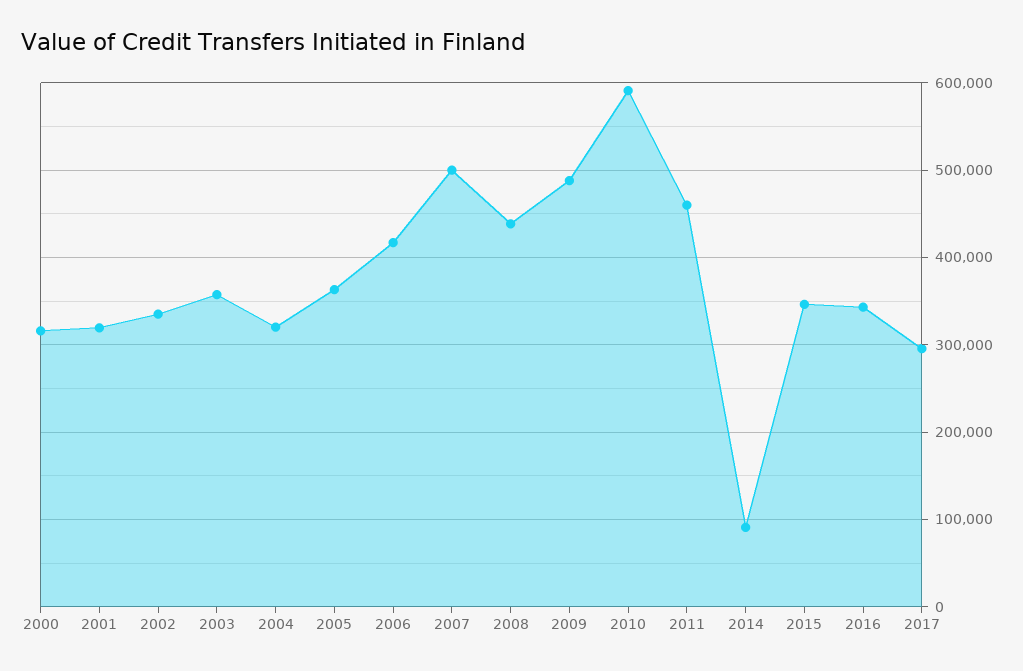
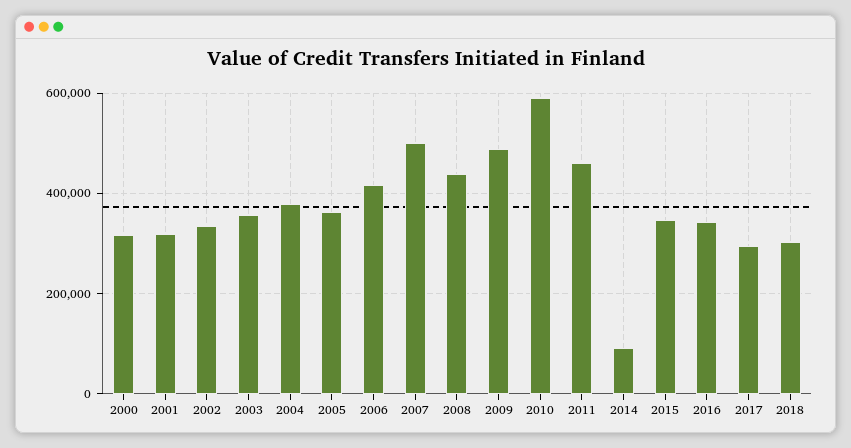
2004: 320000 -> 380000
2018: none -> 300000

